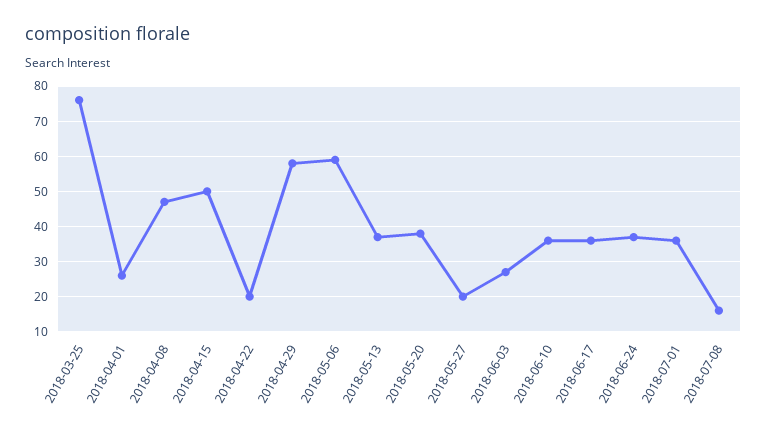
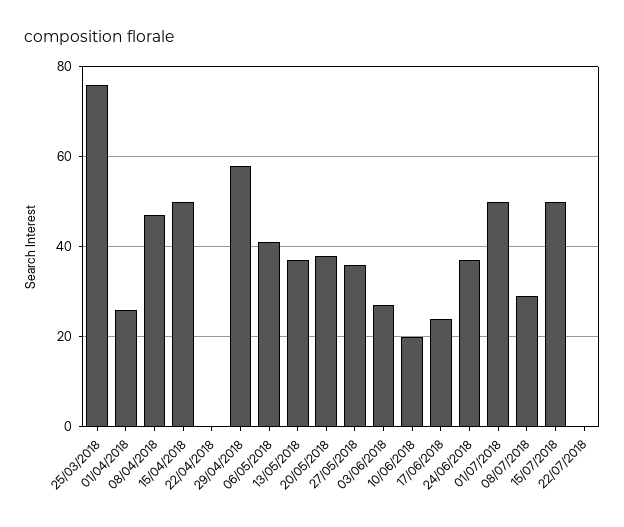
2018-04-22: 20 -> 0
2018-05-06: 60 -> 40
2018-05-27: 20 -> 35
2018-06-10: 35 -> 20
2018-06-17: 35 -> 25
2018-07-01: 35 -> 50
2018-07-08: 15 -> 30
15/07/2018: none -> 50
22/07/2018: none -> 0

